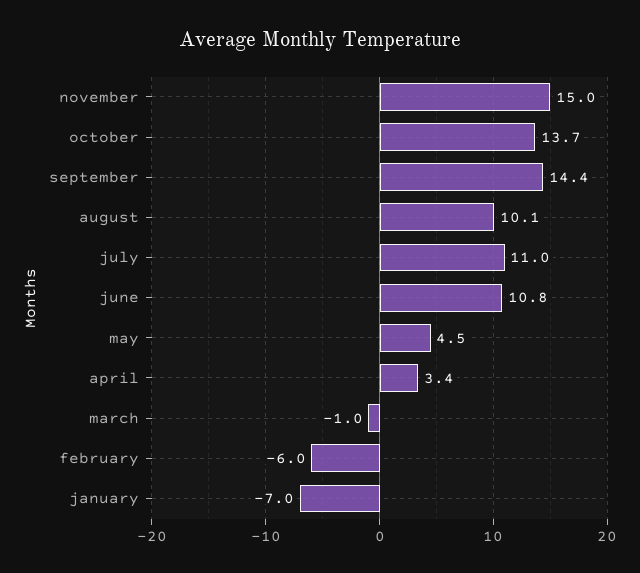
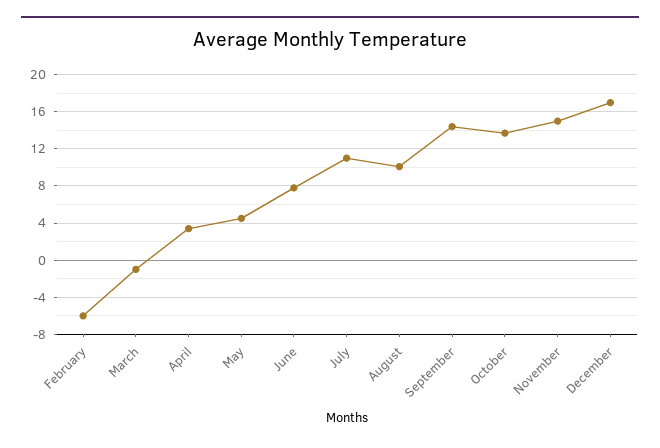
june: 10.8 -> 8
january: -7 -> none
December: none -> 17

